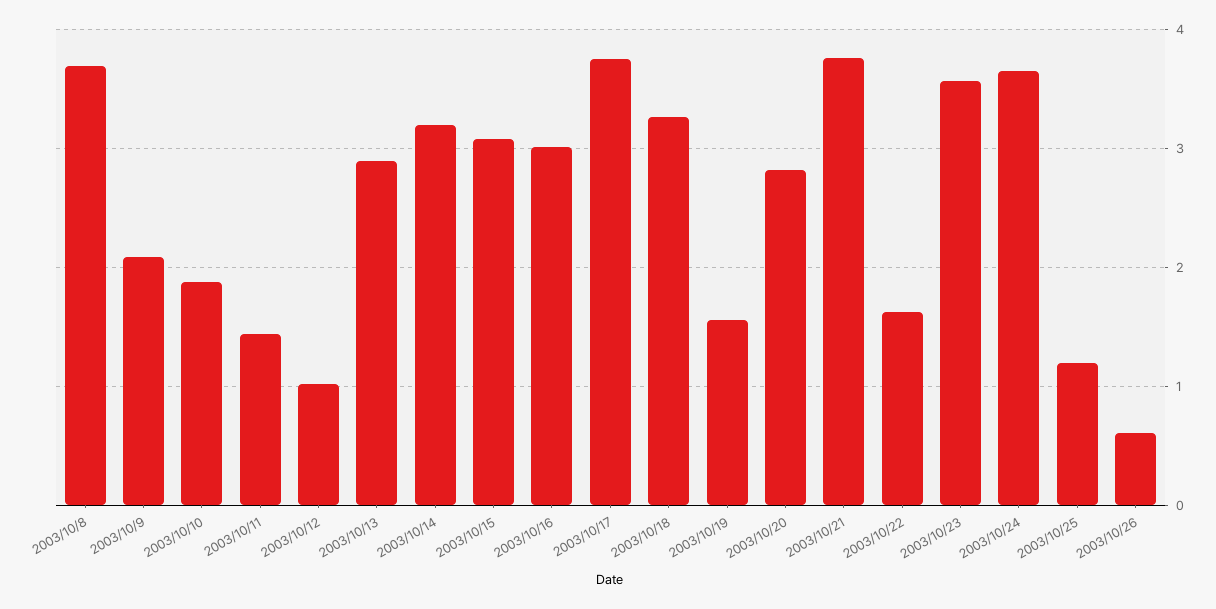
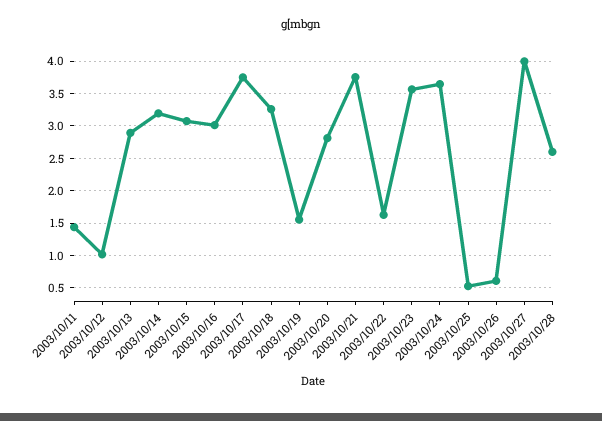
2003/10/8: 3.7 -> none
2003/10/9: 2.1 -> none
2003/10/10: 1.9 -> none
2003/10/25: 1.2 -> 0.5
2003/10/27: none -> 4
2003/10/28: none -> 2.6

